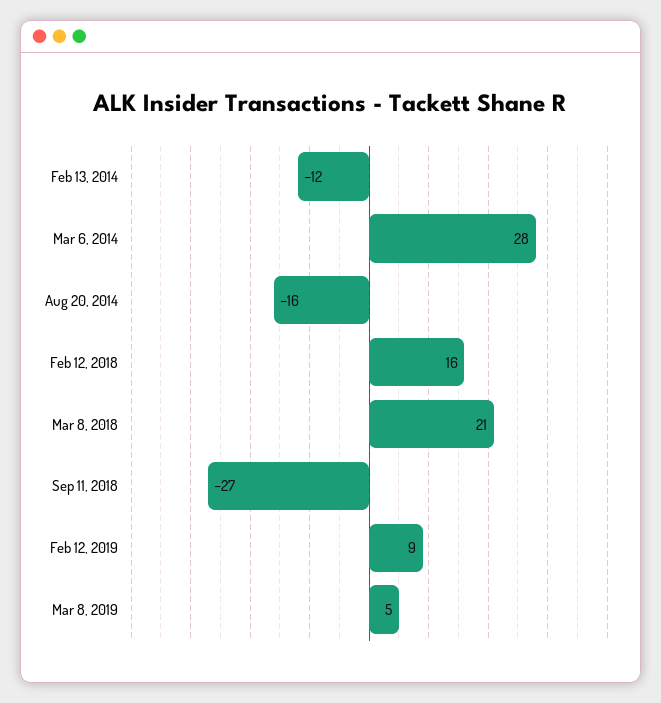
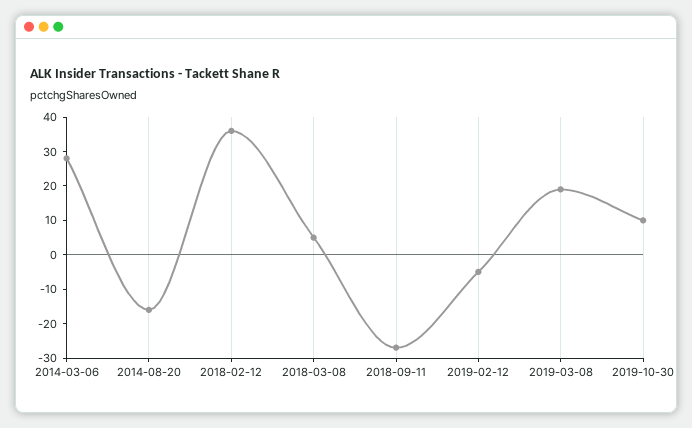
Feb 13, 2014: -12 -> none
Feb 12, 2018: 16 -> 35
Mar 8, 2018: 21 -> 5
Feb 12, 2019: 9 -> -5
Mar 8, 2019: 5 -> 20
2019-10-30: none -> 10

